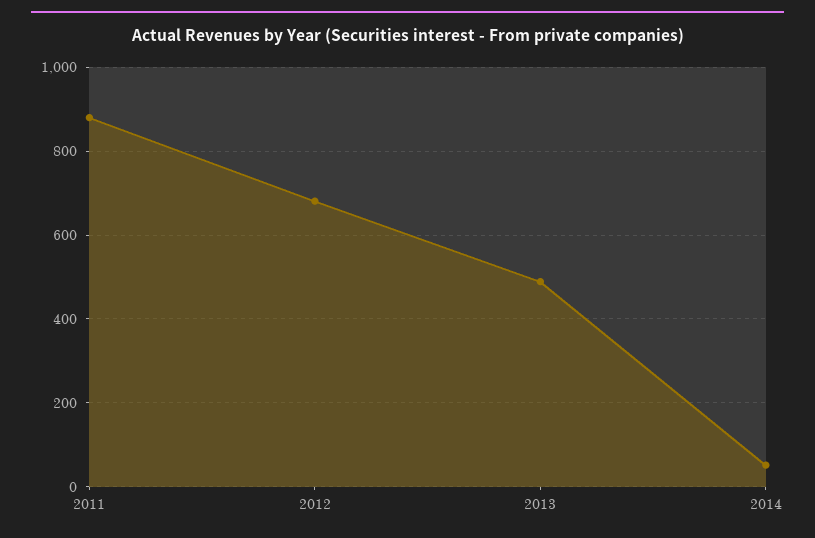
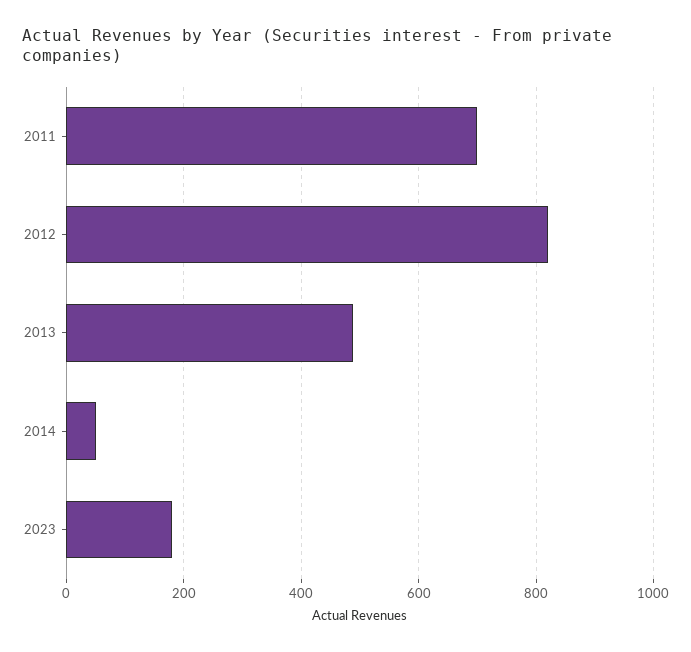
2011: 880 -> 700
2012: 680 -> 820
2023: none -> 180

